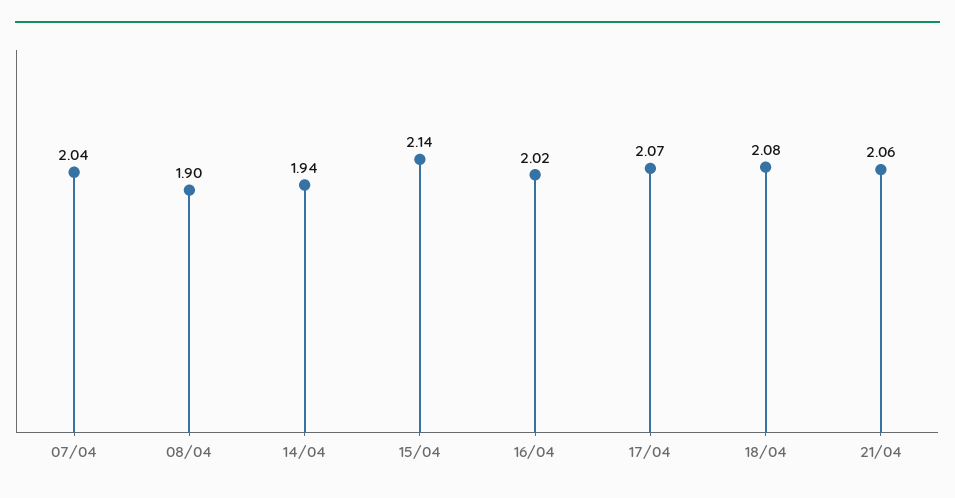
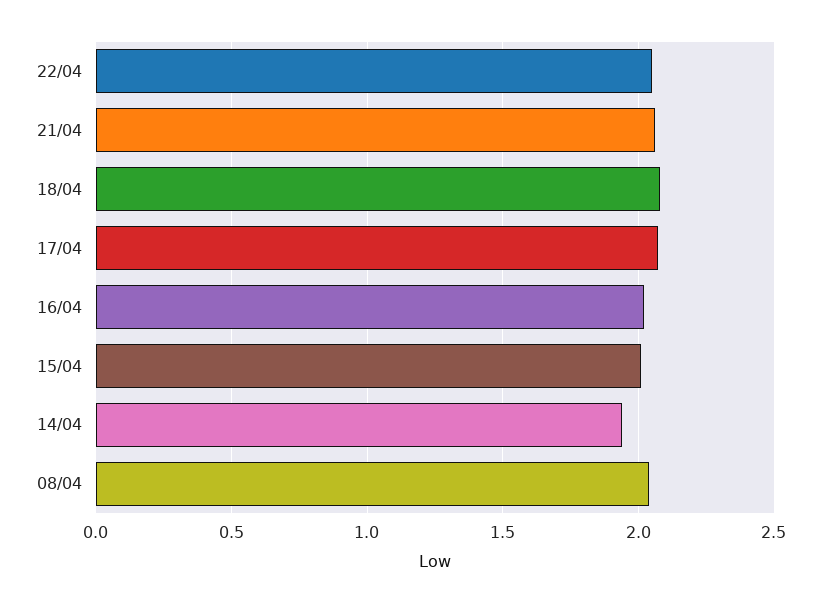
07/04: 2.04 -> none
08/04: 1.9 -> 2.05
15/04: 2.14 -> 2
22/04: none -> 2.05

